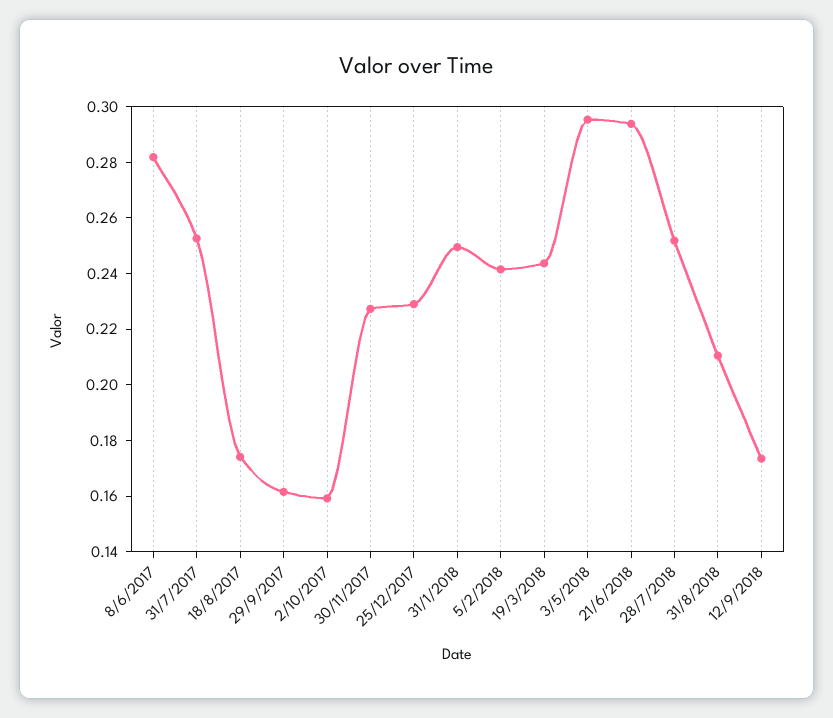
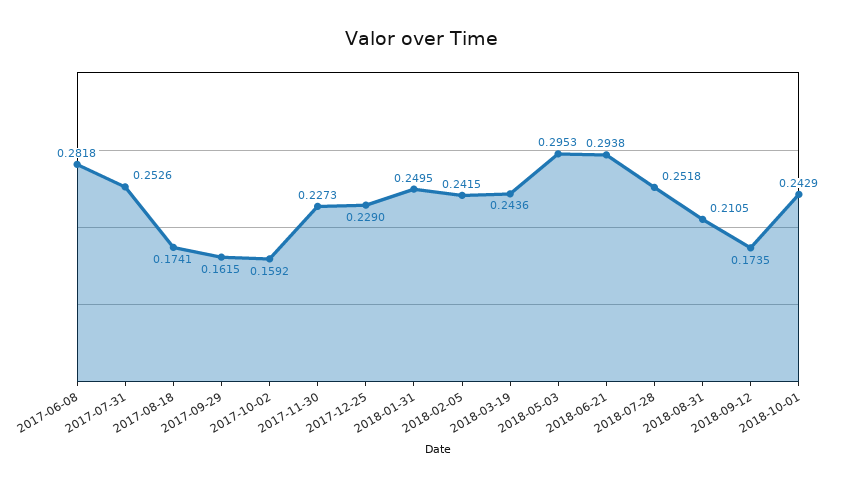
2018-10-01: none -> 0.2429

